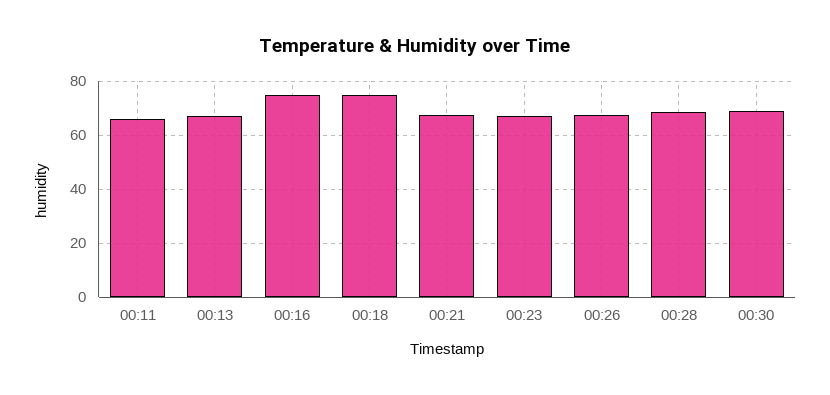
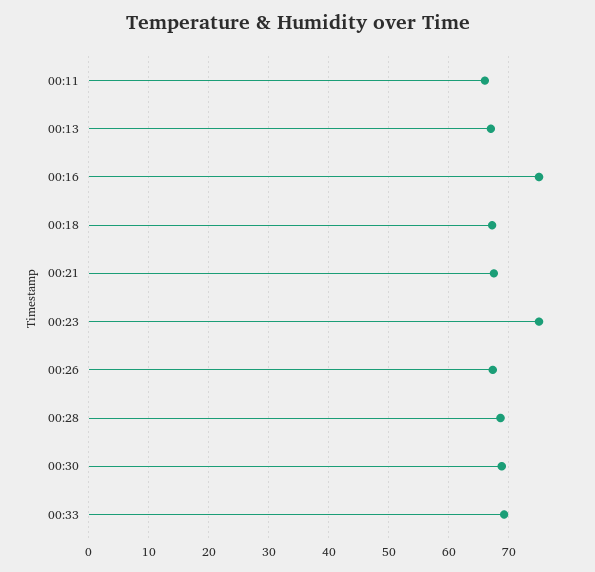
00:18: 75 -> 67
00:23: 67.5 -> 75
00:33: none -> 69

